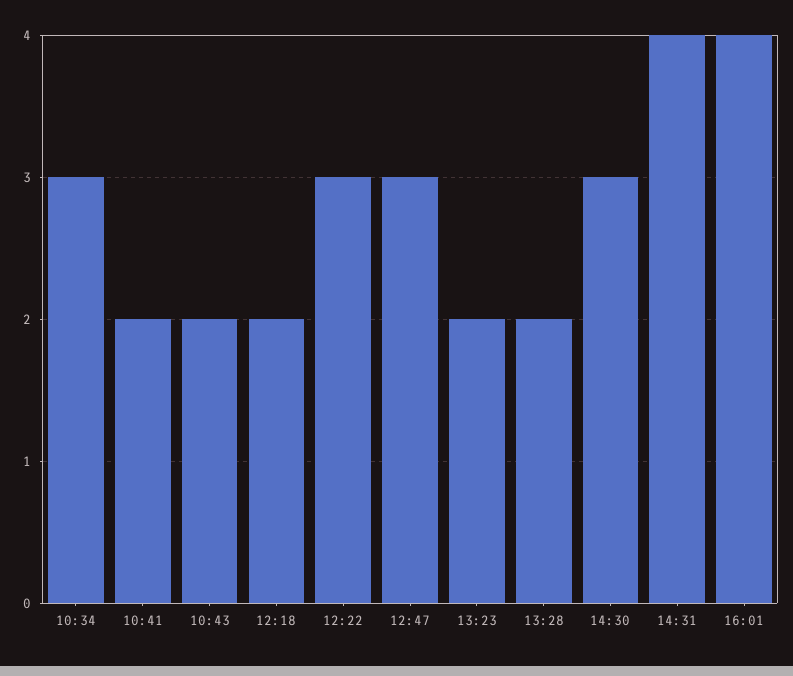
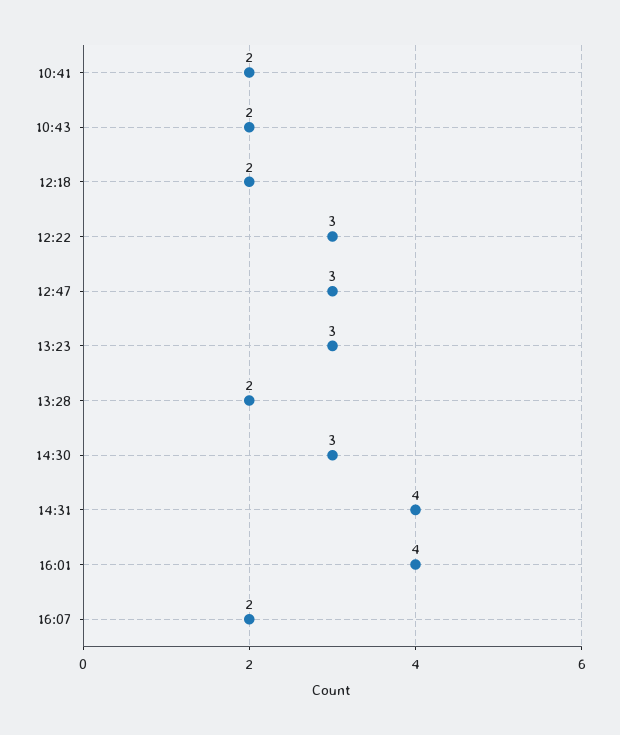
10:34: 3 -> none
13:23: 2 -> 3
16:07: none -> 2

